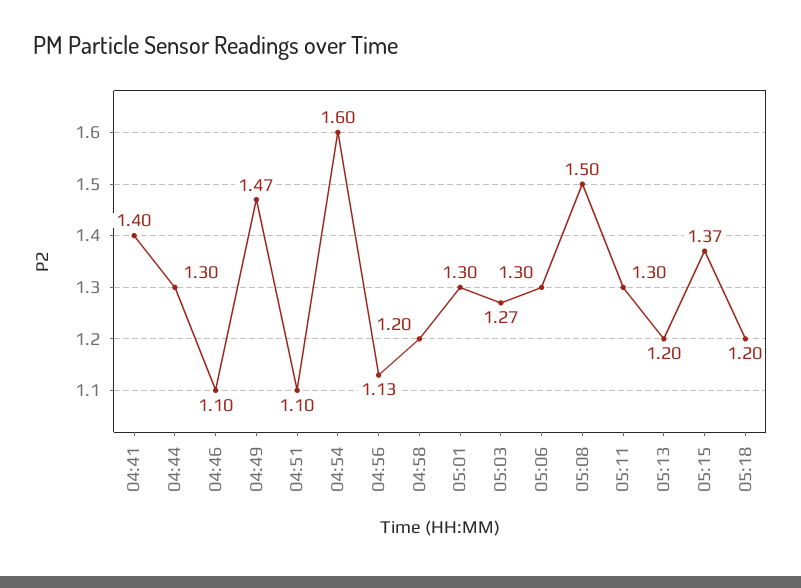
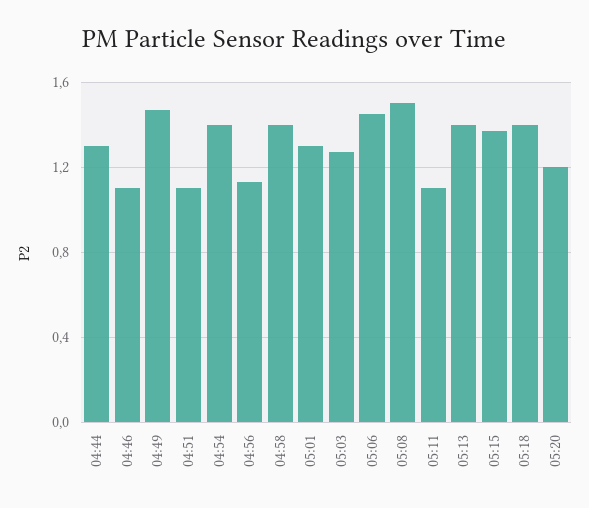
04:41: 1.4 -> none
04:54: 1.6 -> 1.4
04:58: 1.2 -> 1.4
05:06: 1.3 -> 1.45
05:11: 1.3 -> 1.1
05:13: 1.2 -> 1.4
05:18: 1.2 -> 1.4
05:20: none -> 1.2

